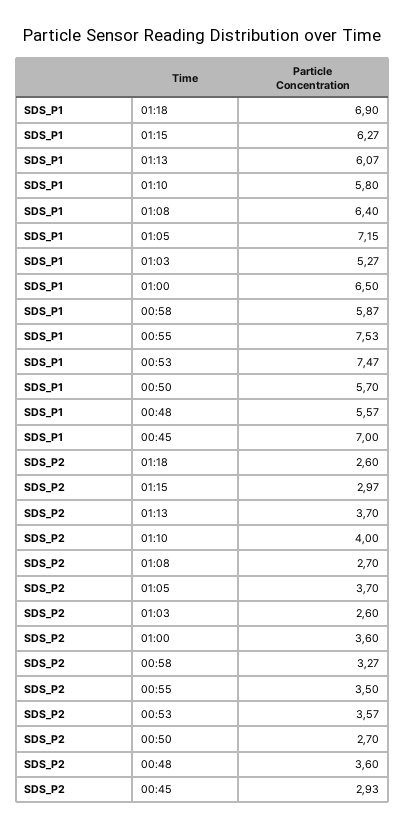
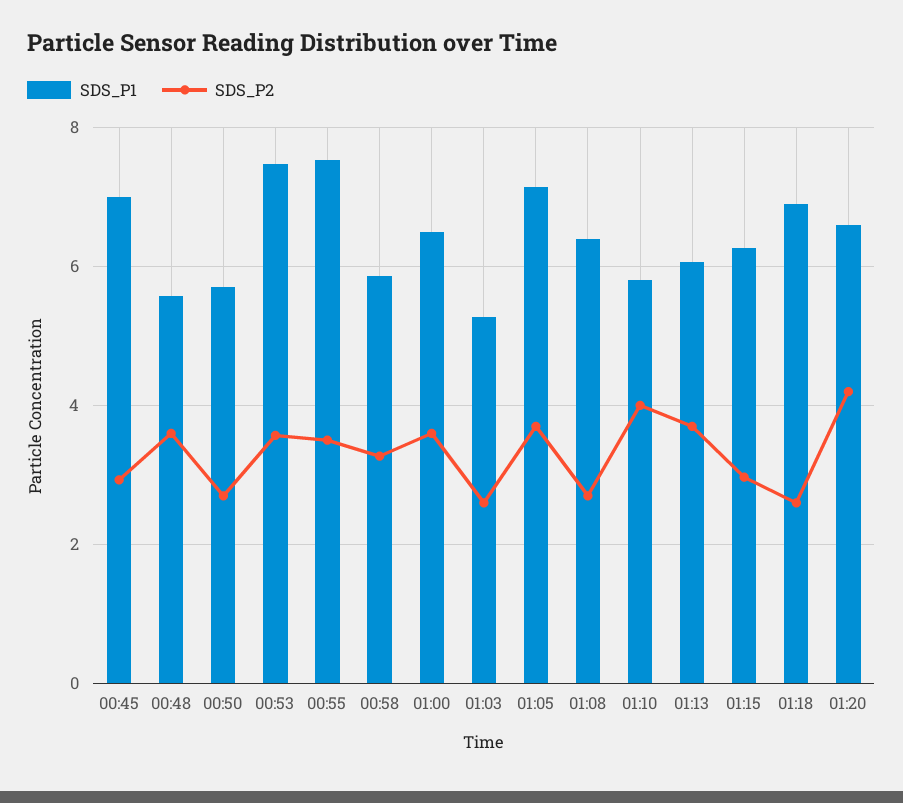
SDS_P1, 01:20: none -> 6.6
SDS_P2, 01:20: none -> 4.2

